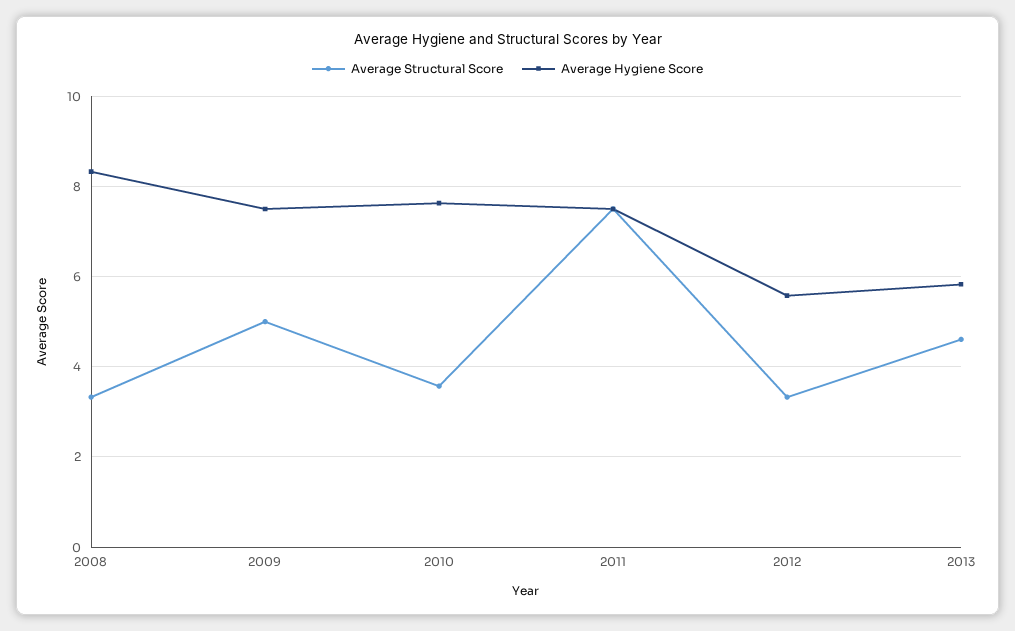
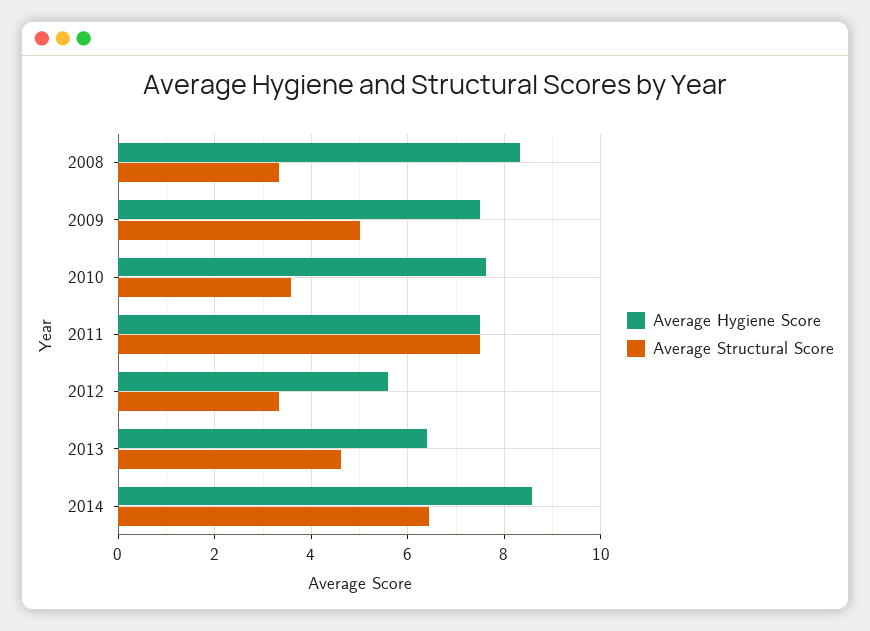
Average Hygiene Score, 2013: 5.8 -> 6.4
Average Hygiene Score, 2014: none -> 8.6
Average Structural Score, 2014: none -> 6.4

